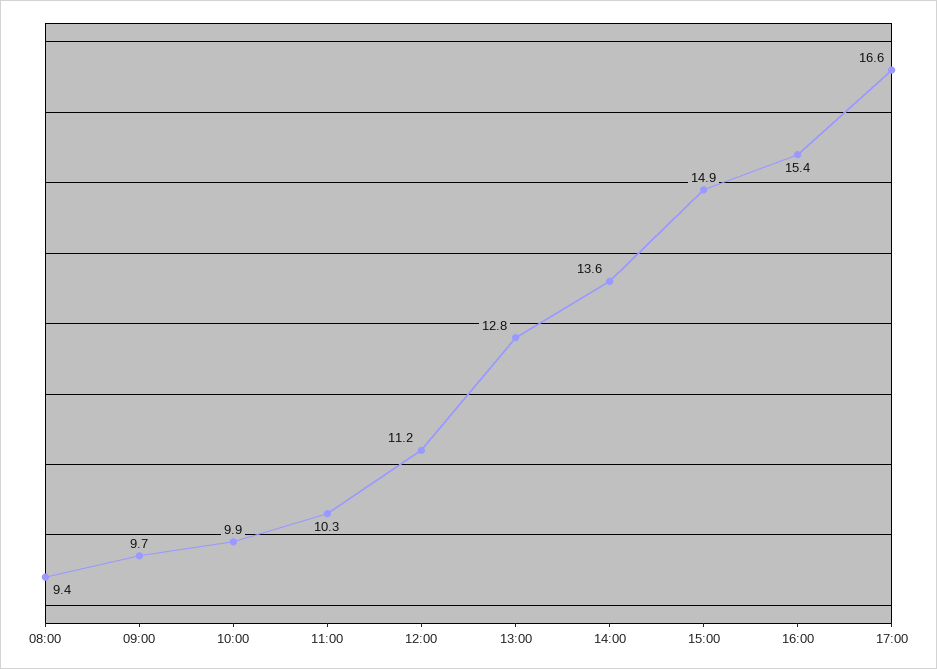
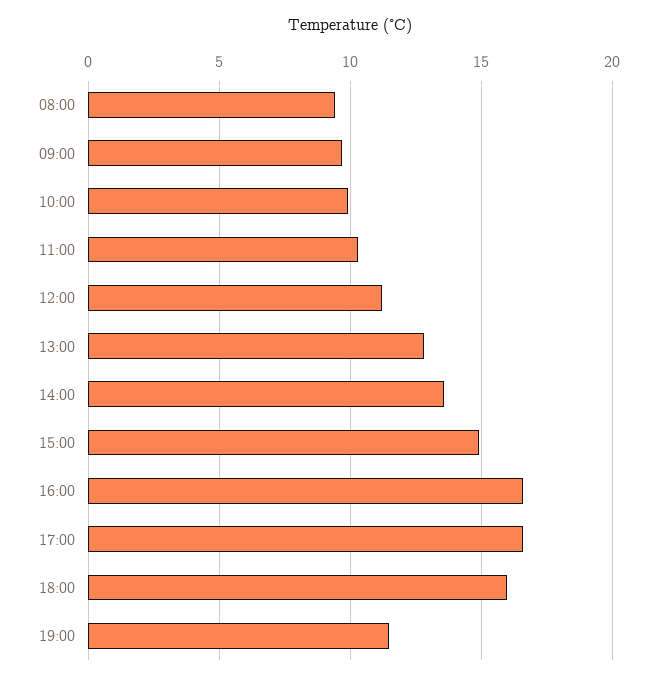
16:00: 15.4 -> 16.5
18:00: none -> 16
19:00: none -> 11.5

